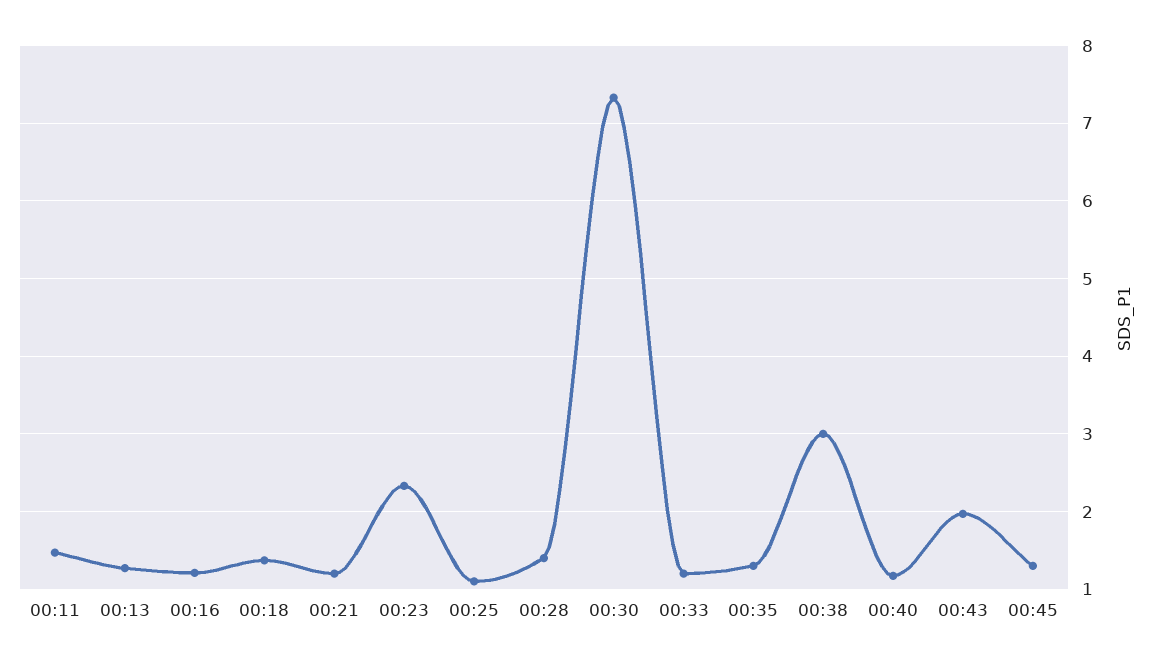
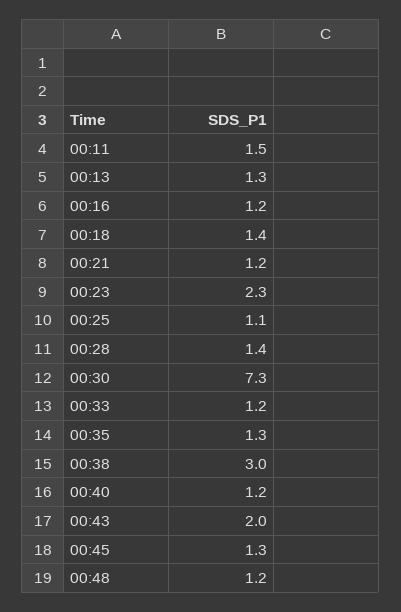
00:48: none -> 1.2

